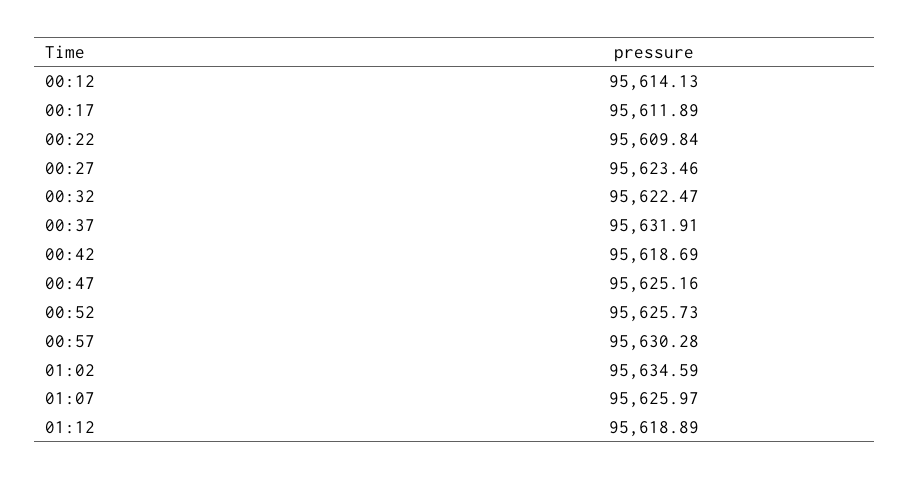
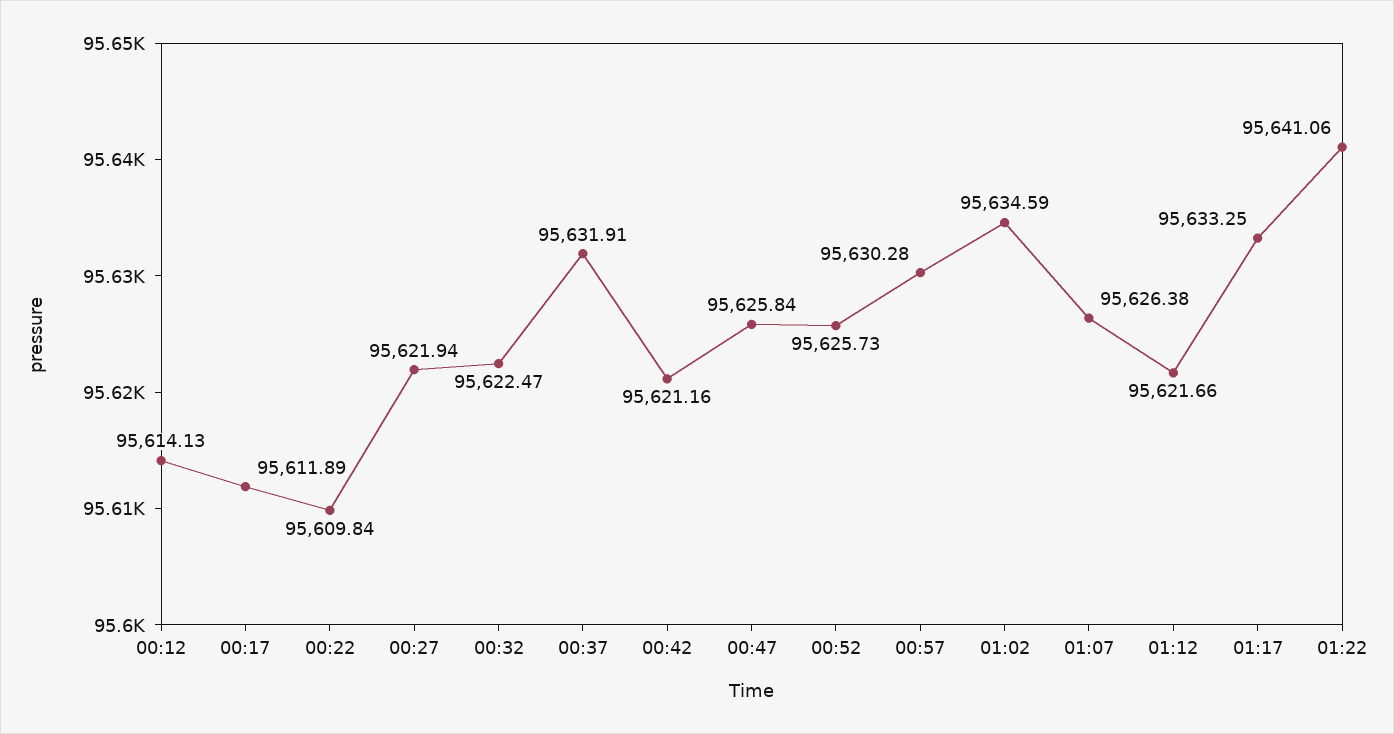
00:27: 95623.46 -> 95621.94
00:42: 95618.69 -> 95621.16
00:47: 95625.16 -> 95625.84
01:07: 95625.97 -> 95626.38
01:12: 95618.89 -> 95621.66
01:17: none -> 95633.25
01:22: none -> 95641.06

